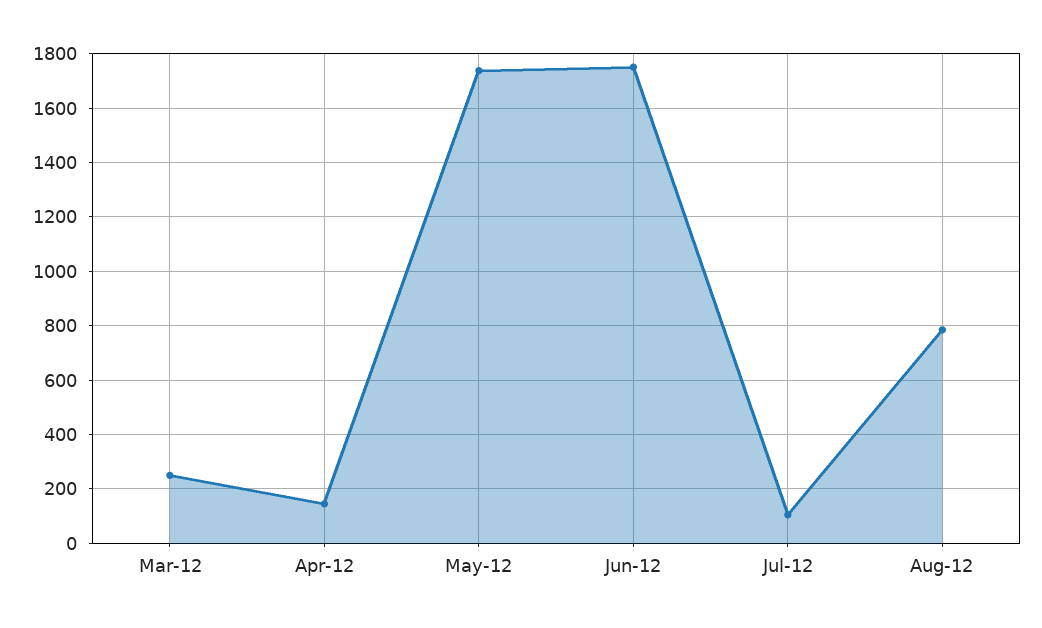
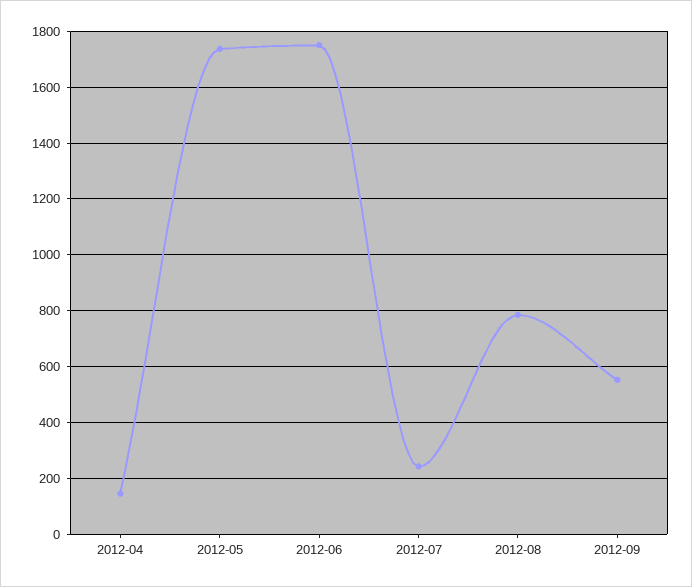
Mar-12: 250 -> none
Jul-12: 100 -> 250
2012-09: none -> 550

